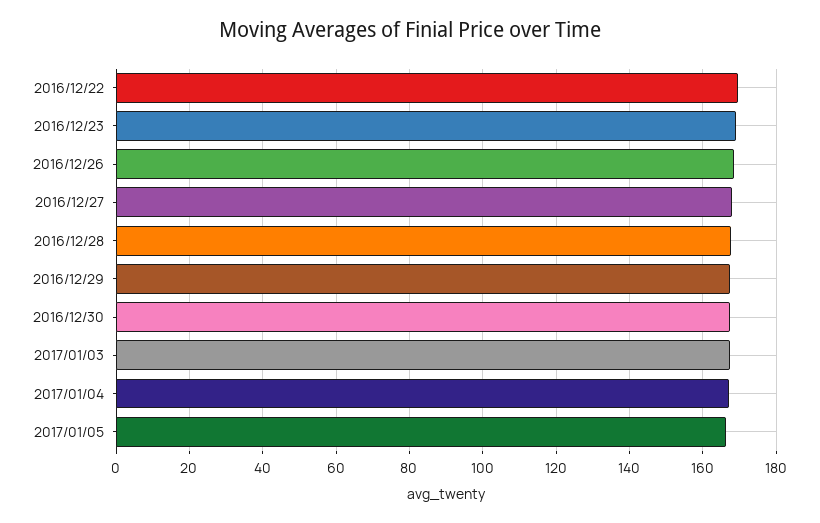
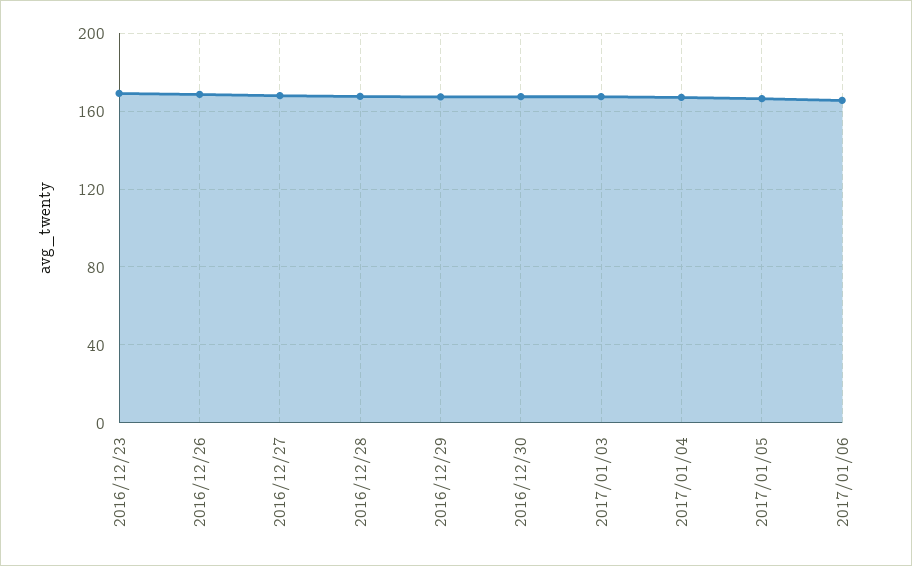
2016/12/22: 170 -> none
2017/01/06: none -> 165

